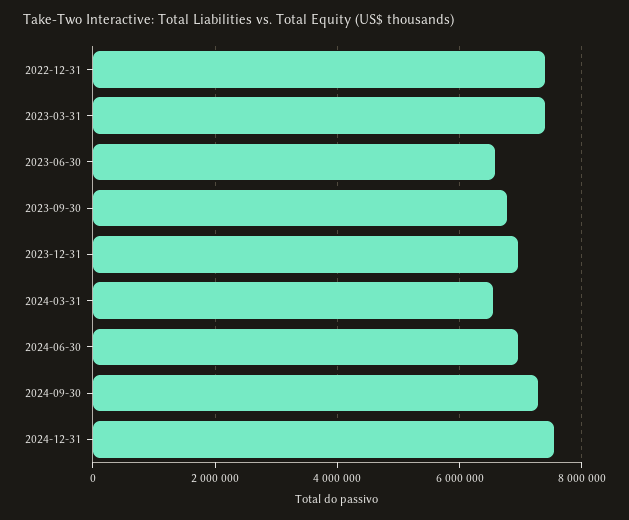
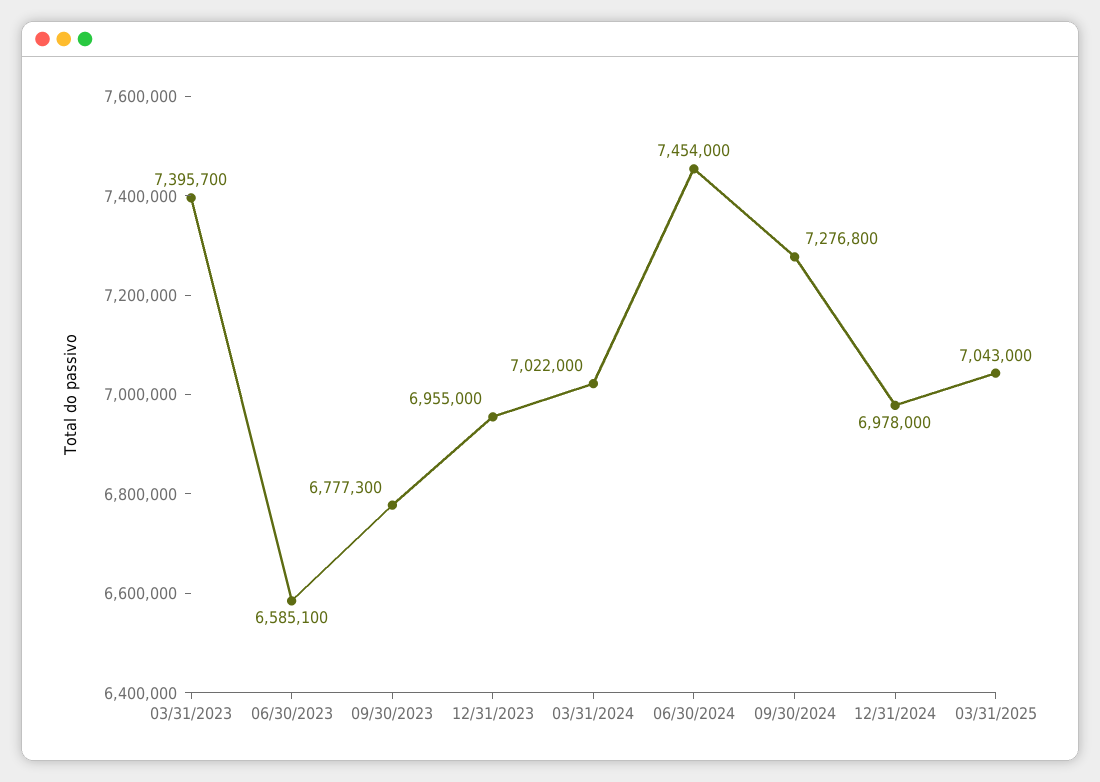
2022-12-31: 7400000 -> none
2024-03-31: 6600000 -> 7022000
2024-06-30: 7000000 -> 7454000
2024-12-31: 7600000 -> 6978000
03/31/2025: none -> 7043000

